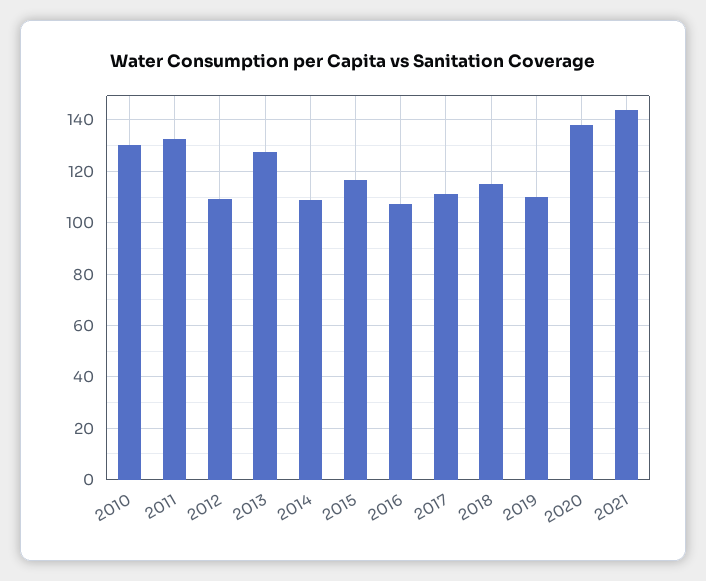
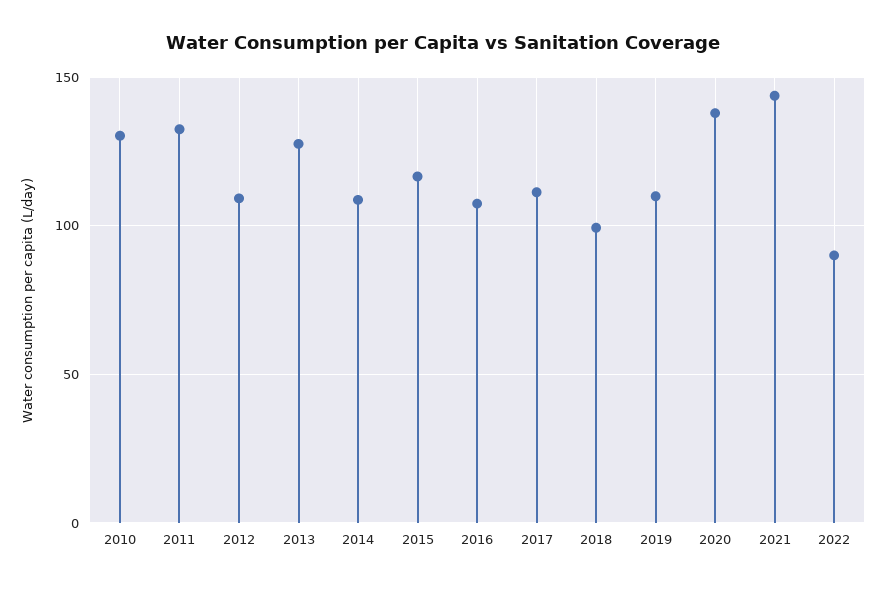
2018: 115 -> 100
2022: none -> 90

